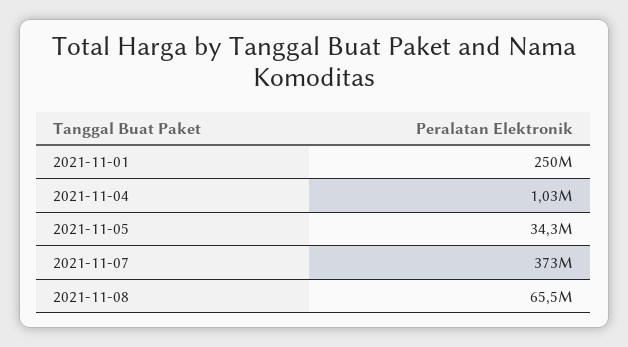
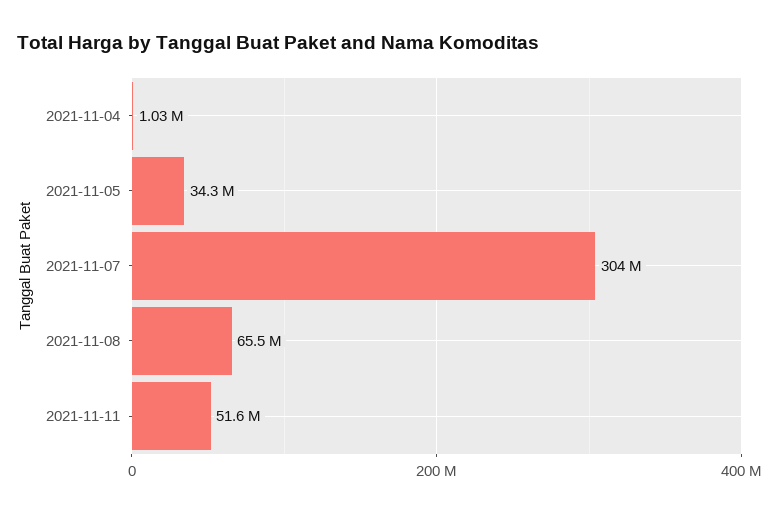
2021-11-01: 250000000 -> none
2021-11-07: 373000000 -> 304000000
2021-11-11: none -> 51600000

